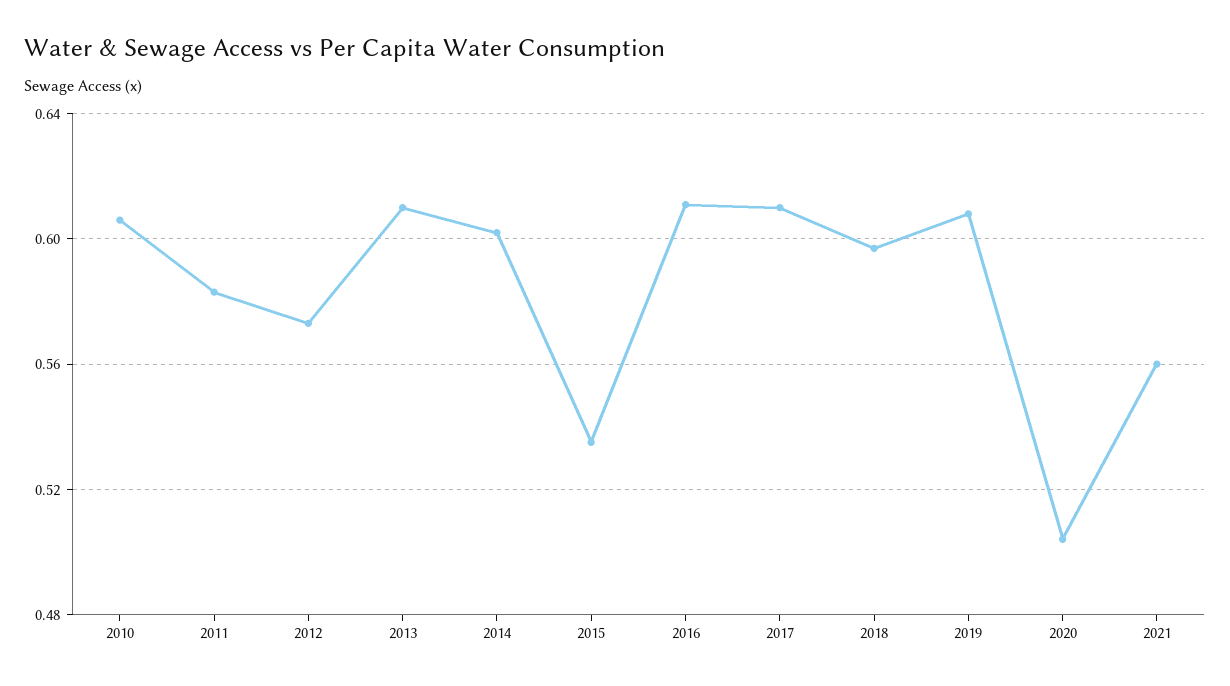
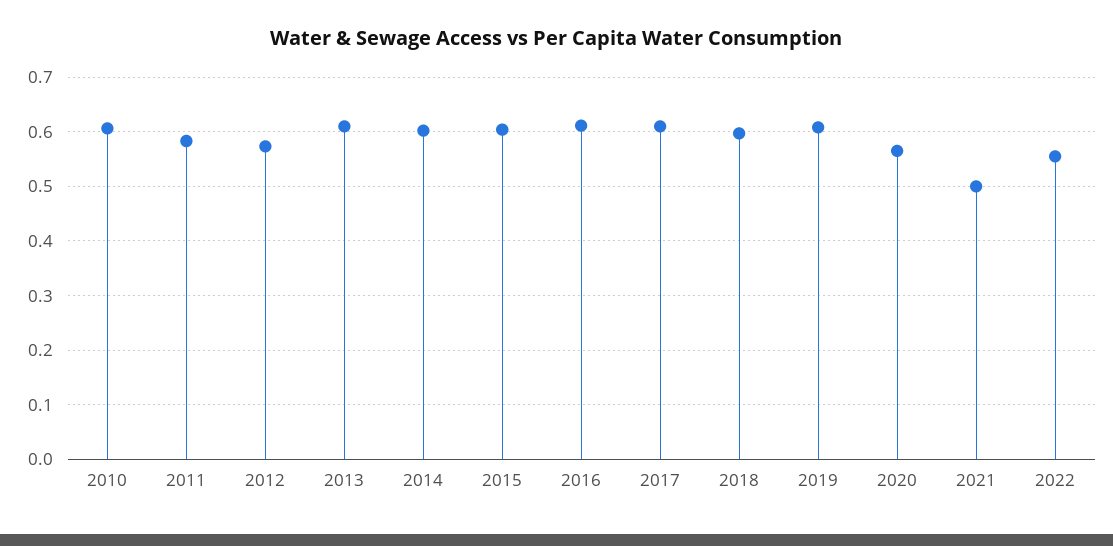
2015: 0.535 -> 0.6
2020: 0.505 -> 0.56
2021: 0.56 -> 0.5
2022: none -> 0.56

